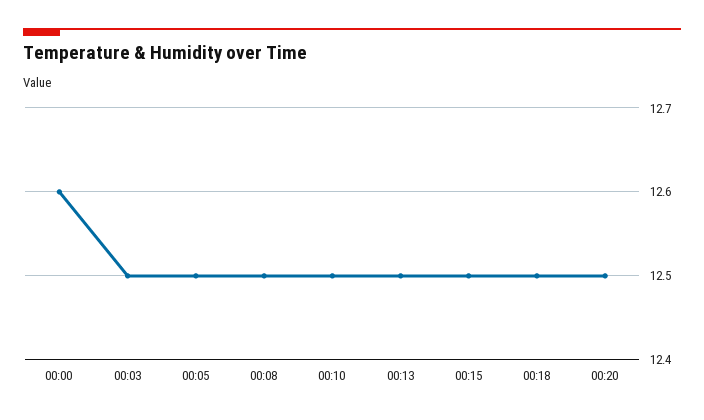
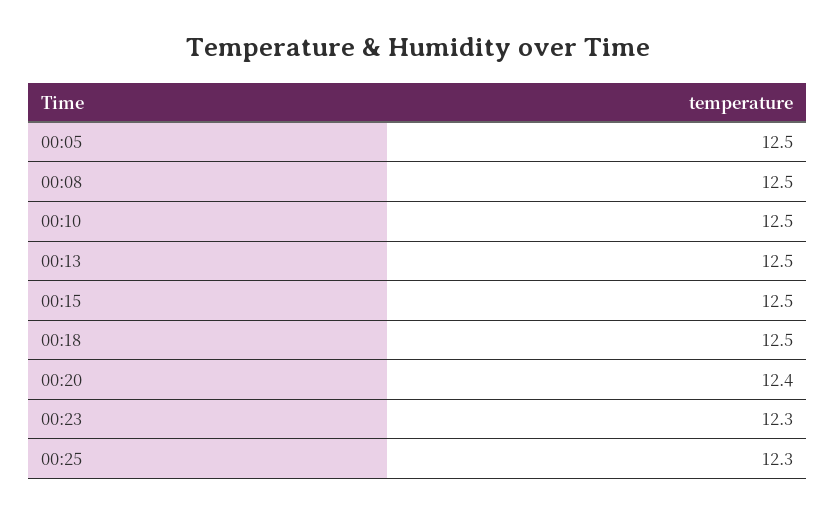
00:00: 12.6 -> none
00:03: 12.5 -> none
00:20: 12.5 -> 12.4
00:23: none -> 12.3
00:25: none -> 12.3

